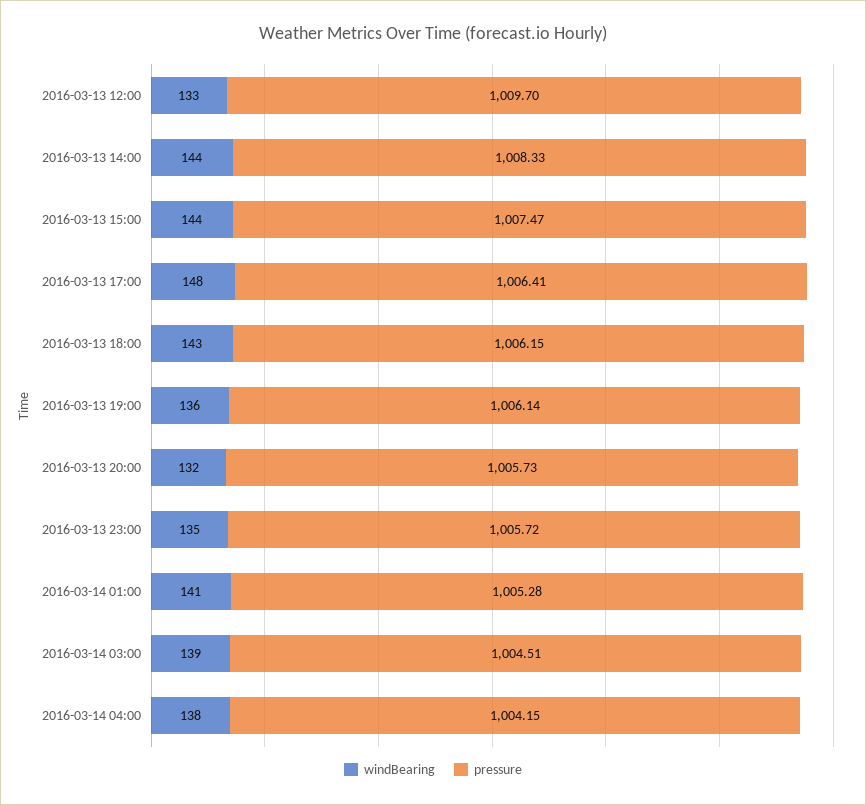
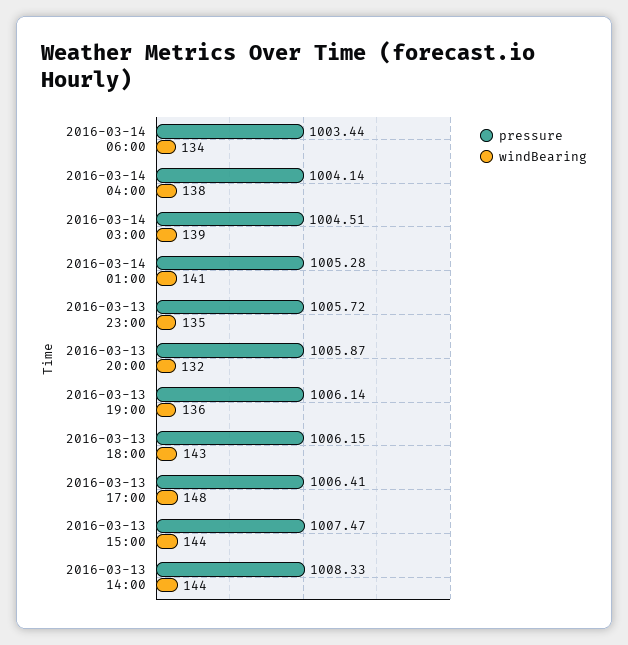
windBearing, 2016-03-13 12:00: 133 -> none
pressure, 2016-03-13 12:00: 1009.7 -> none
pressure, 2016-03-13 20:00: 1005.73 -> 1005.87
pressure, 2016-03-14 04:00: 1004.15 -> 1004.14
pressure, 2016-03-14 06:00: none -> 1003.44
windBearing, 2016-03-14 06:00: none -> 134

